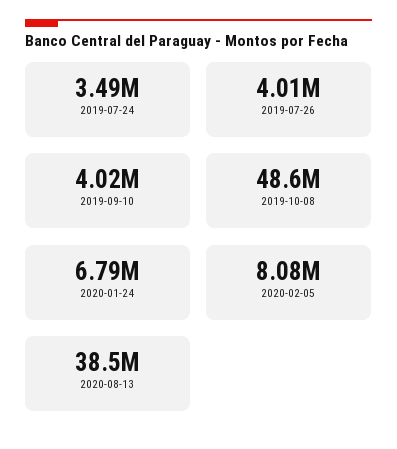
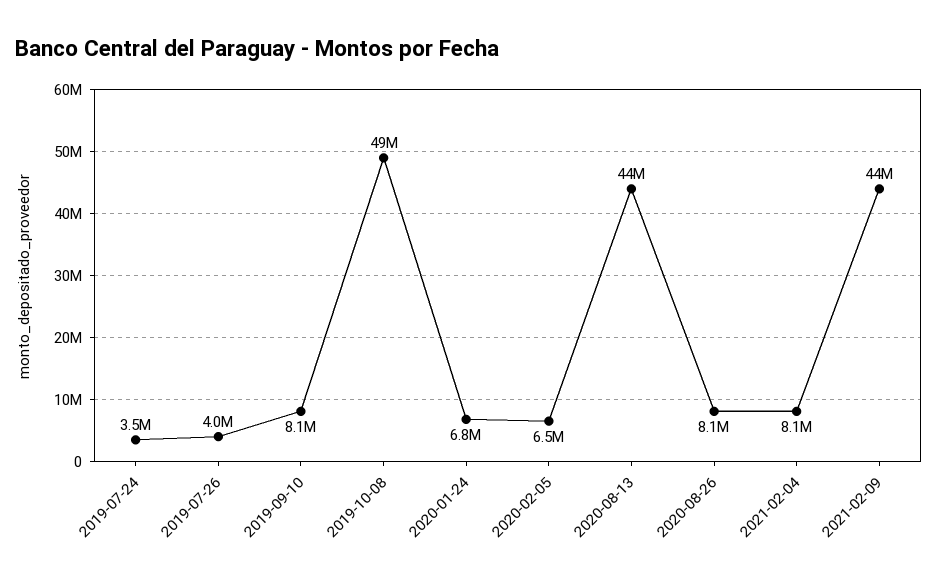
2019-09-10: 4020000 -> 8100000
2020-02-05: 8080000 -> 6500000
2020-08-13: 38500000 -> 44000000
2020-08-26: none -> 8100000
2021-02-04: none -> 8100000
2021-02-09: none -> 44000000

